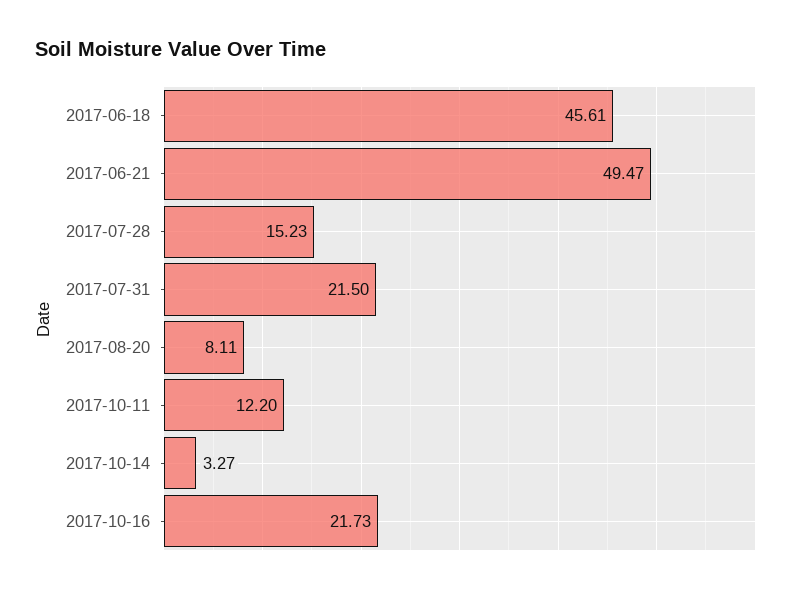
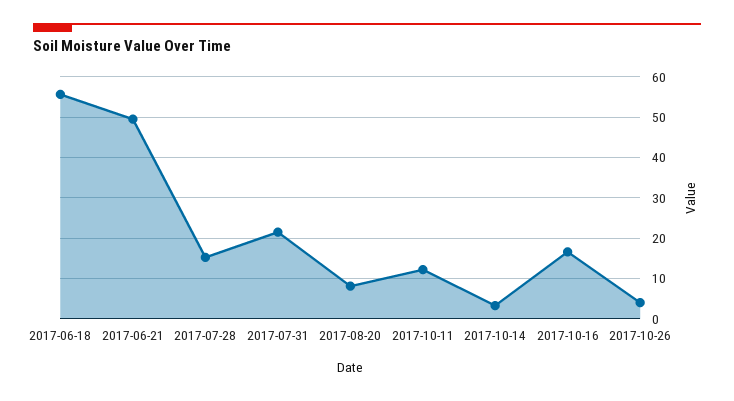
2017-06-18: 45.61 -> 56
2017-10-16: 21.73 -> 16
2017-10-26: none -> 4

